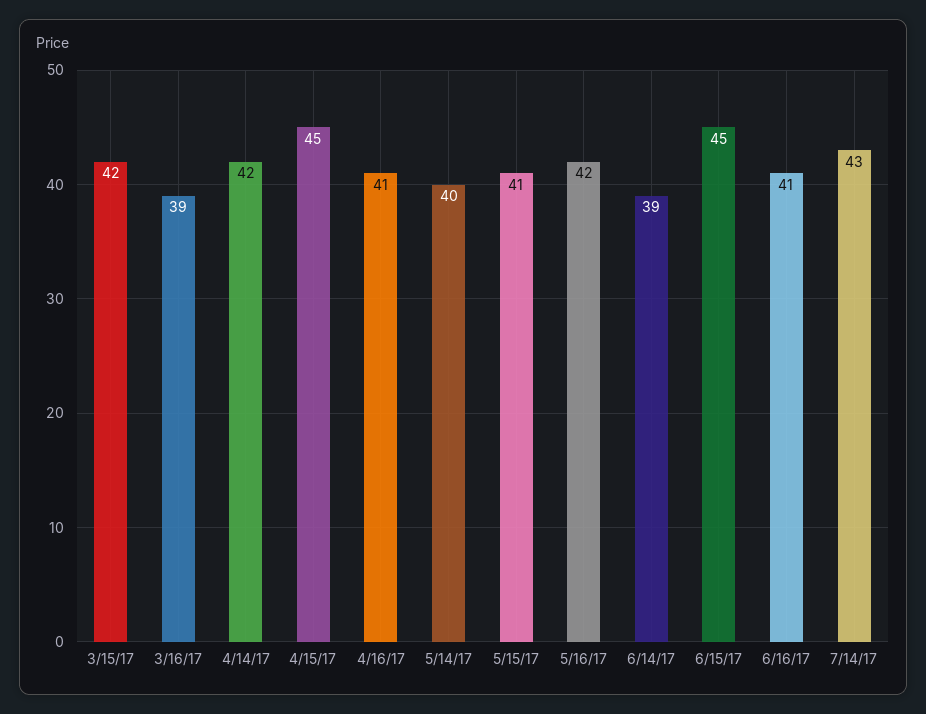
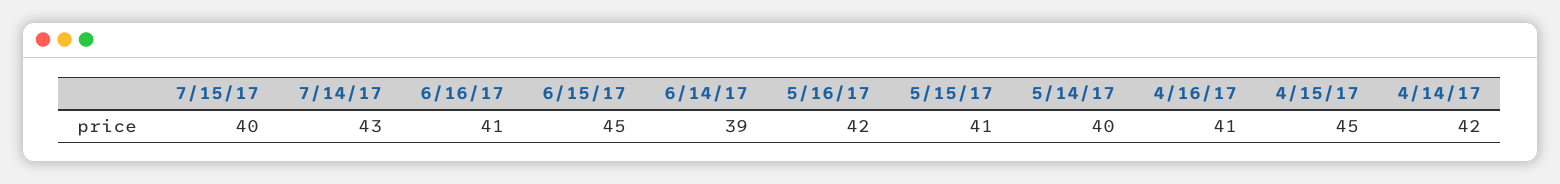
3/15/17: 42 -> none
3/16/17: 39 -> none
7/15/17: none -> 40

